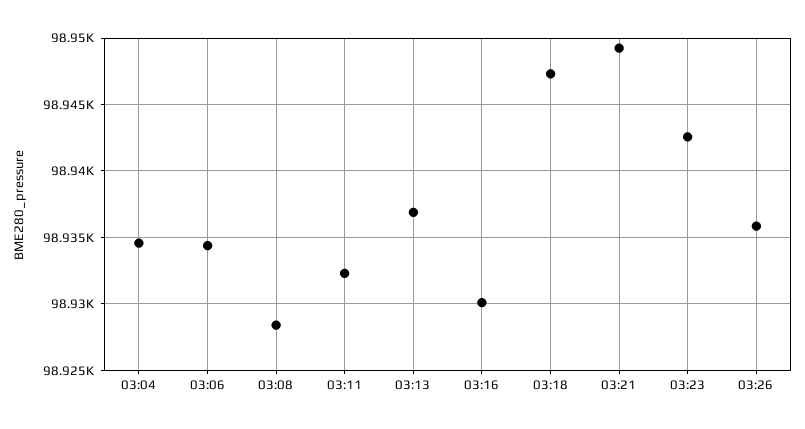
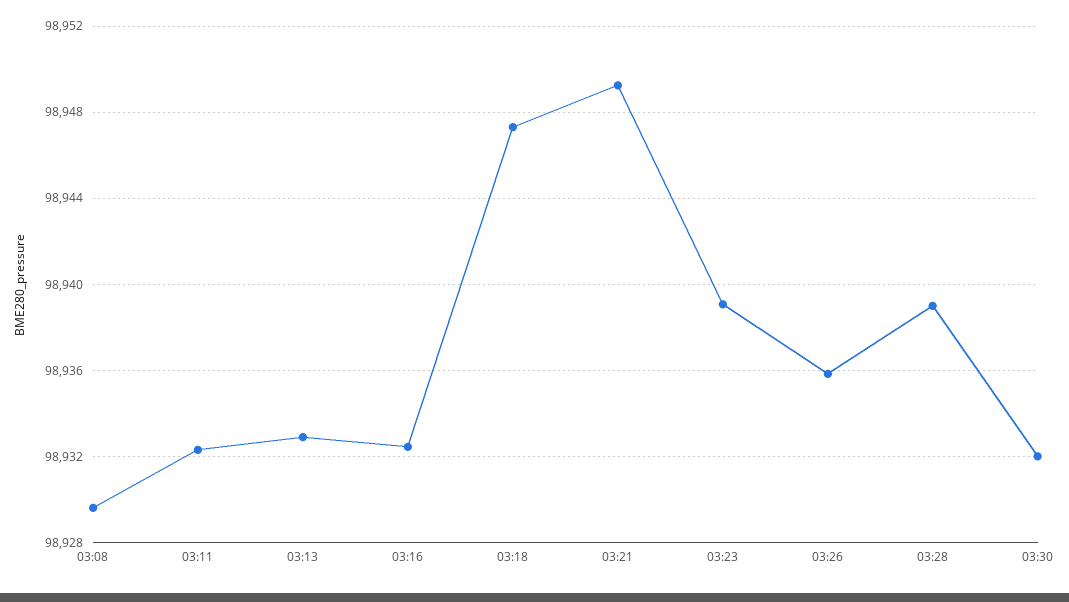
03:04: 98934.5 -> none
03:06: 98934.5 -> none
03:08: 98928.5 -> 98929.5
03:13: 98937 -> 98933
03:16: 98930 -> 98932.5
03:23: 98942.5 -> 98939
03:28: none -> 98939
03:30: none -> 98932

